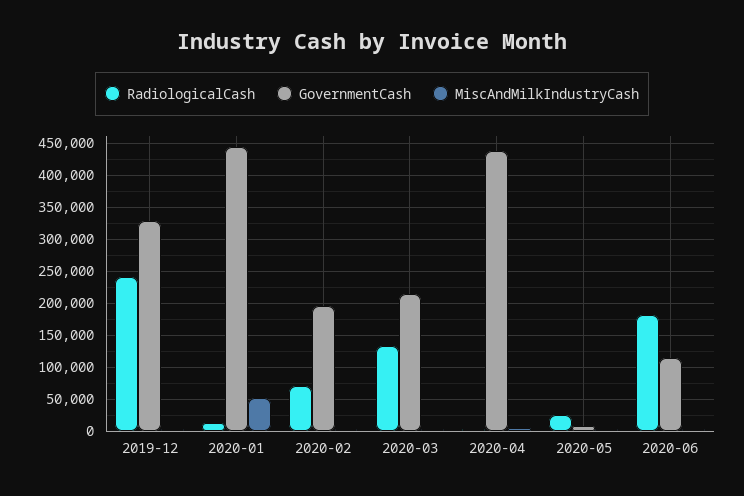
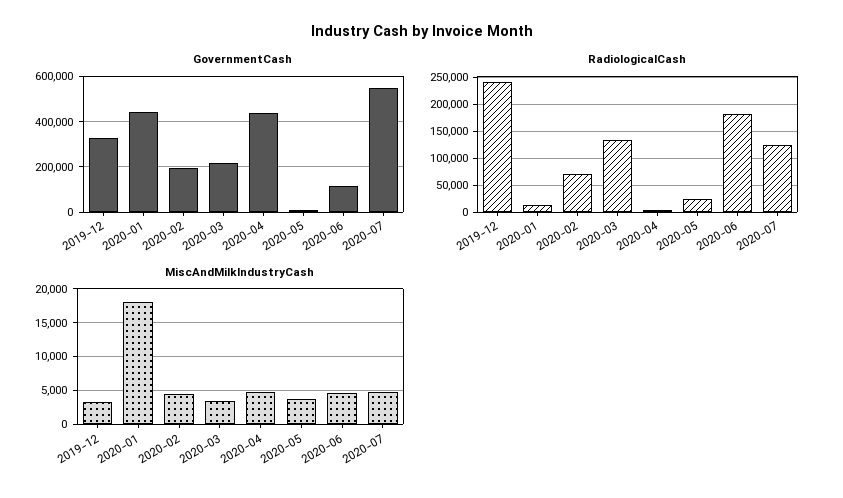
MiscAndMilkIndustryCash, 2020-01: 50000 -> 18000
GovernmentCash, 2020-07: none -> 550000
RadiologicalCash, 2020-07: none -> 125000
MiscAndMilkIndustryCash, 2020-07: none -> 5000

